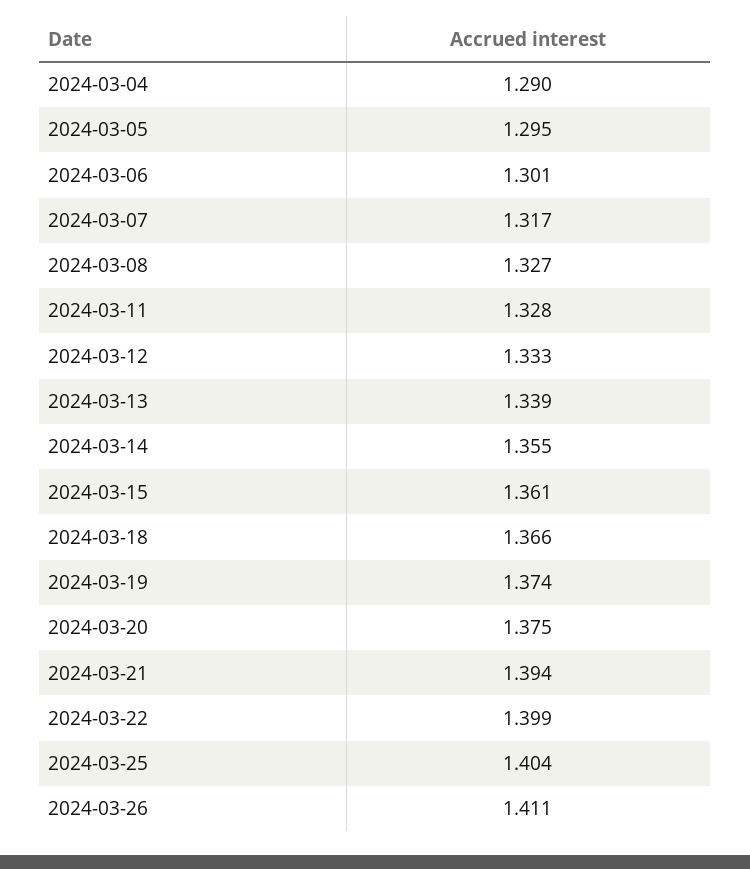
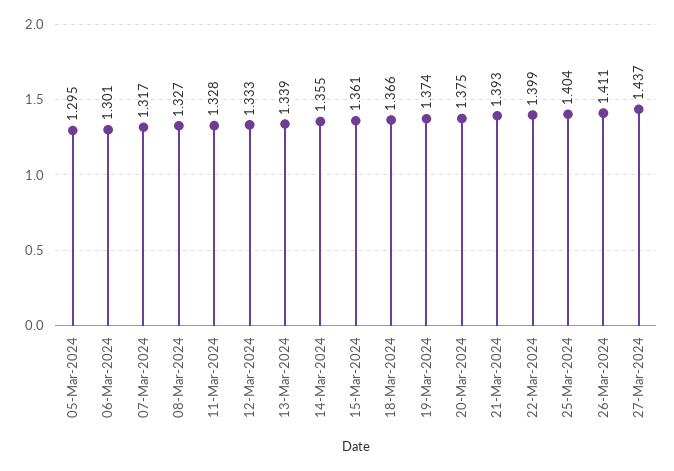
2024-03-04: 1.29 -> none
2024-03-21: 1.394 -> 1.393
27-Mar-2024: none -> 1.437

